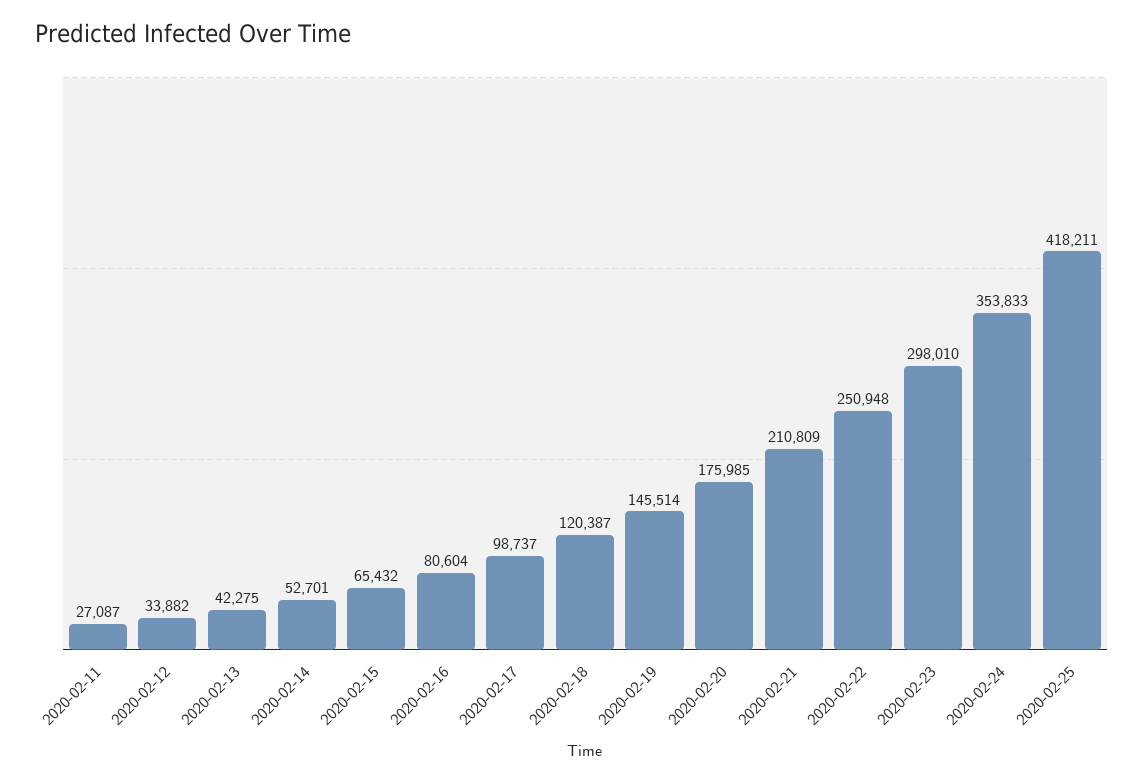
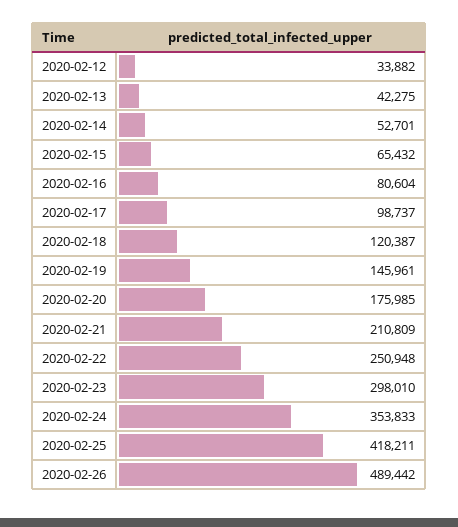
2020-02-11: 27087 -> none
2020-02-19: 145514 -> 145961
2020-02-26: none -> 489442

